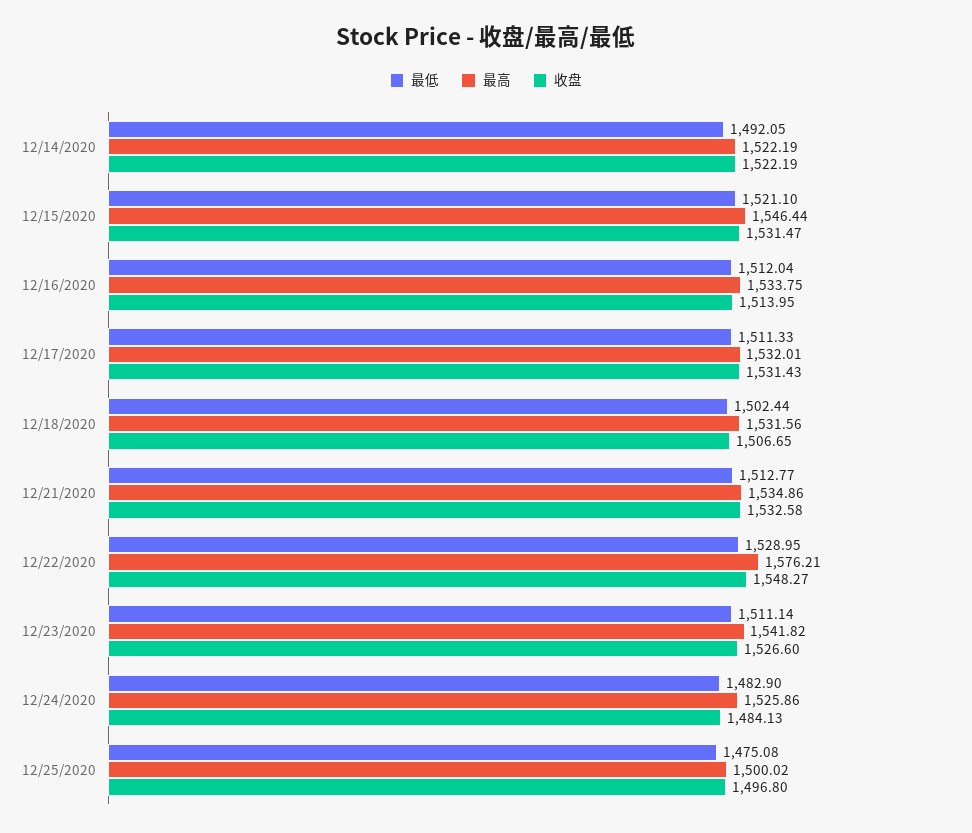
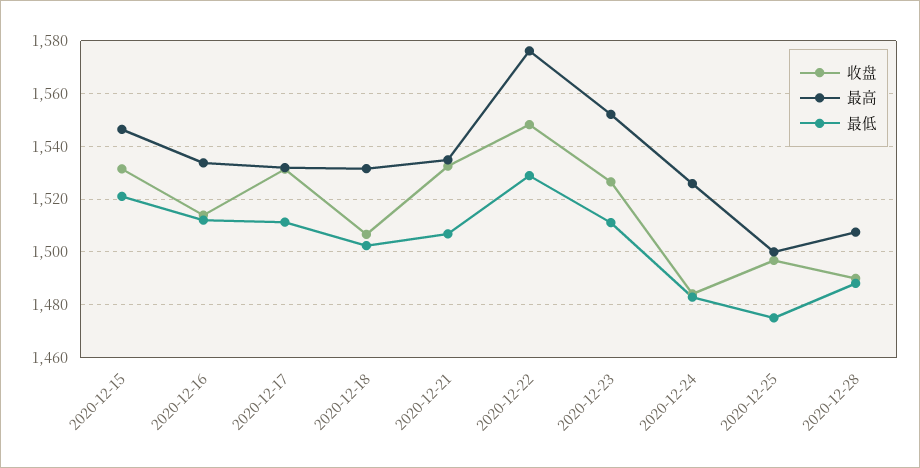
最低, 12/14/2020: 1492.05 -> none
最高, 12/14/2020: 1522.19 -> none
收盘, 12/14/2020: 1522.19 -> none
最低, 12/21/2020: 1512.77 -> 1507.5
最高, 12/23/2020: 1541.82 -> 1552.5
收盘, 2020-12-28: none -> 1490
最高, 2020-12-28: none -> 1507.5
最低, 2020-12-28: none -> 1487.5

